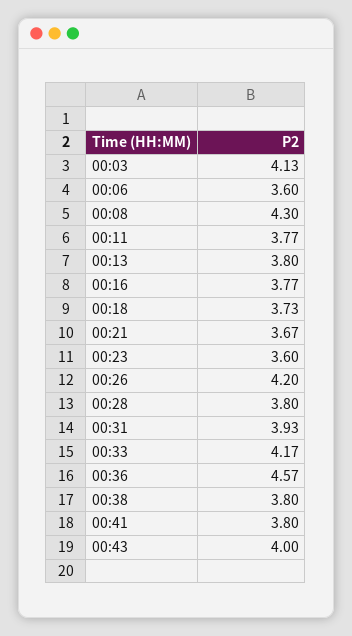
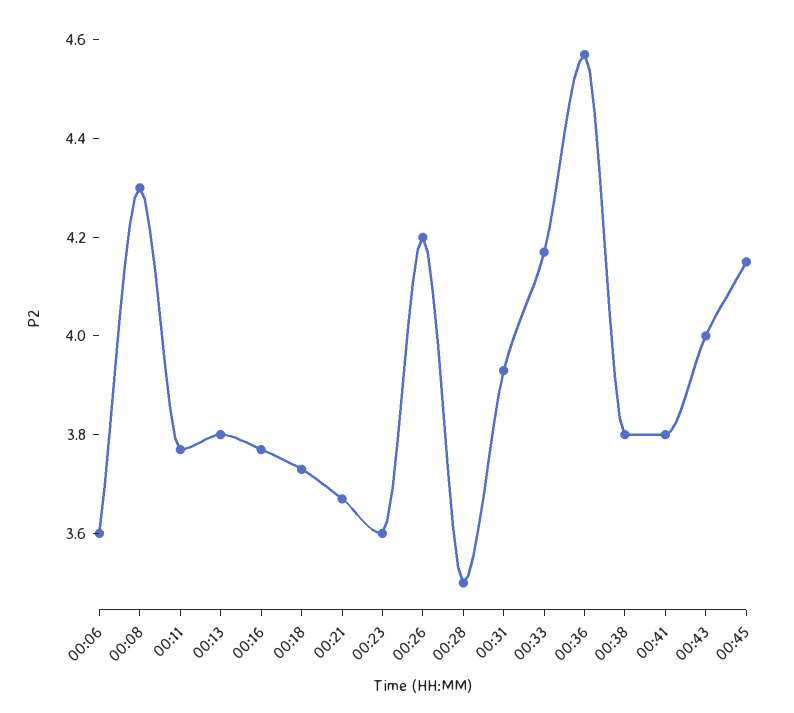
00:03: 4.13 -> none
00:28: 3.8 -> 3.5
00:45: none -> 4.15

